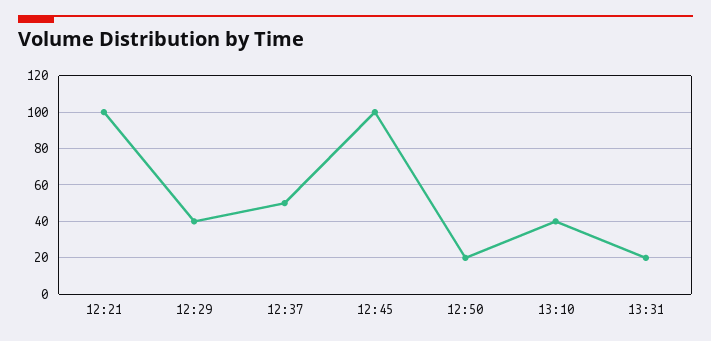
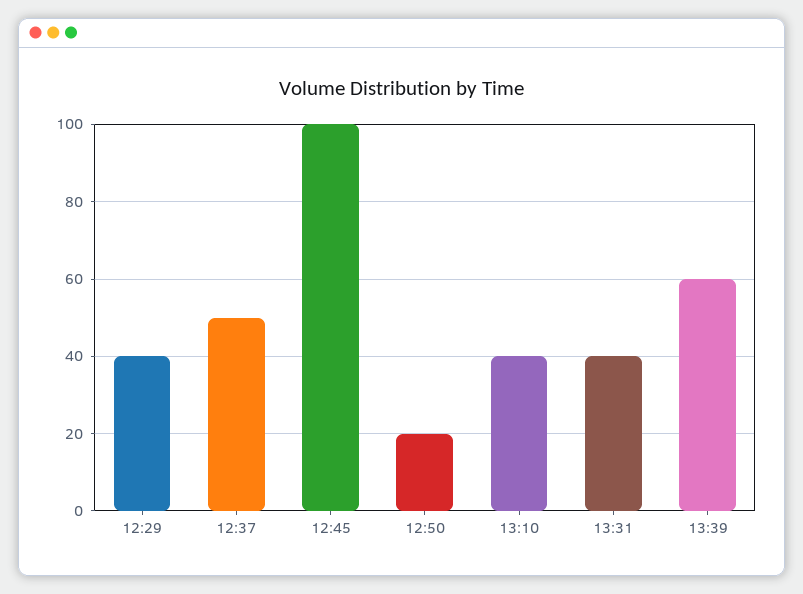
12:21: 100 -> none
13:31: 20 -> 40
13:39: none -> 60

